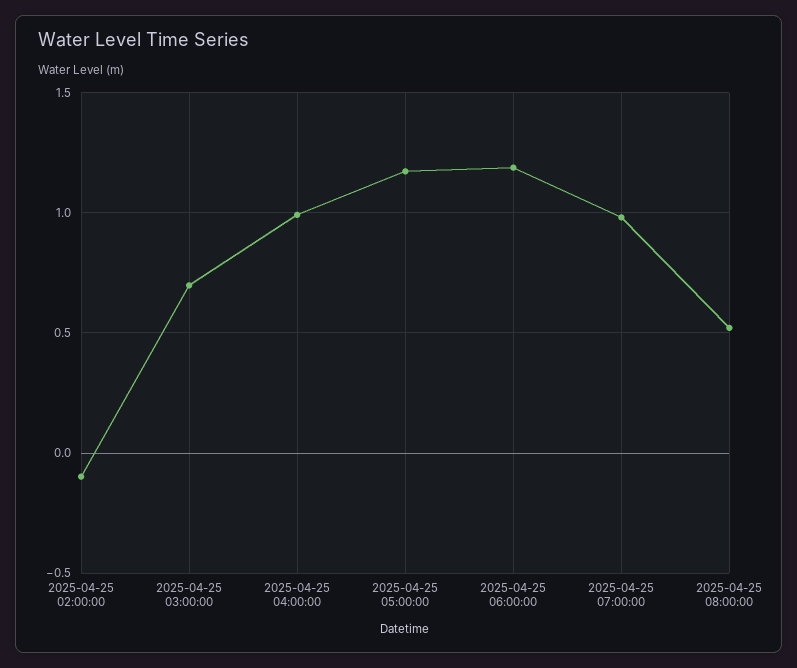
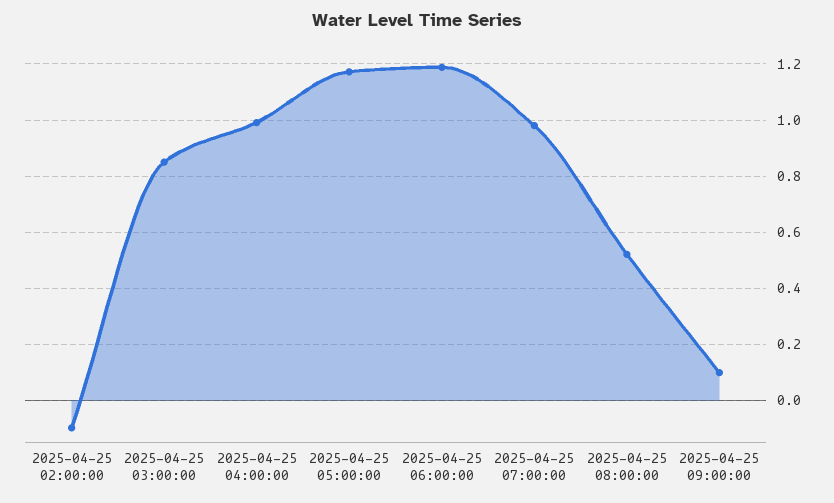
2025-04-25 03:00:00: 0.7 -> 0.85
2025-04-25 09:00:00: none -> 0.1

